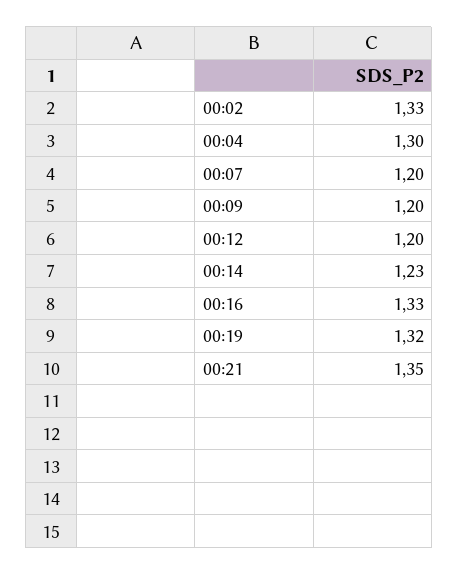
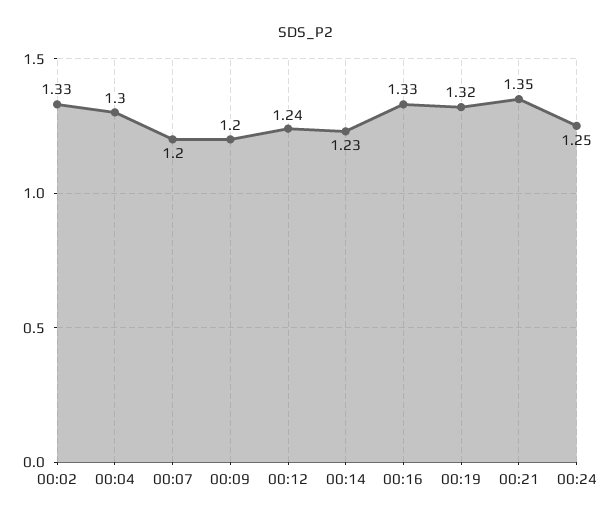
00:12: 1.2 -> 1.24
00:24: none -> 1.25

